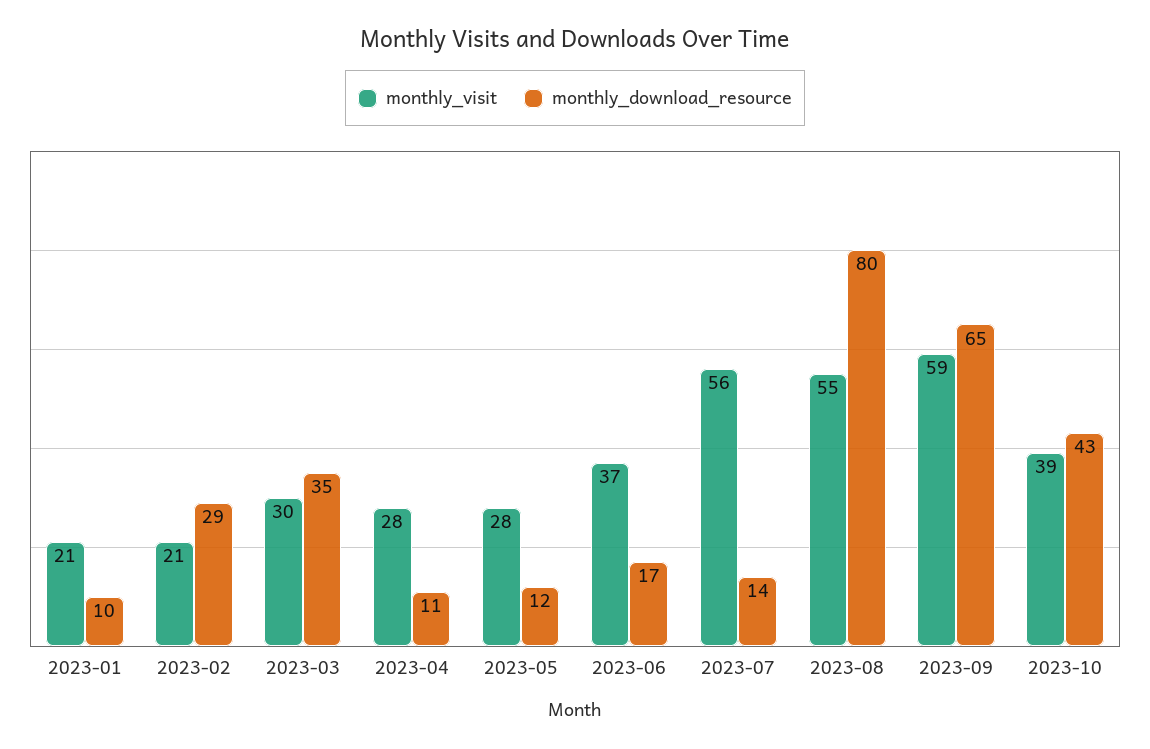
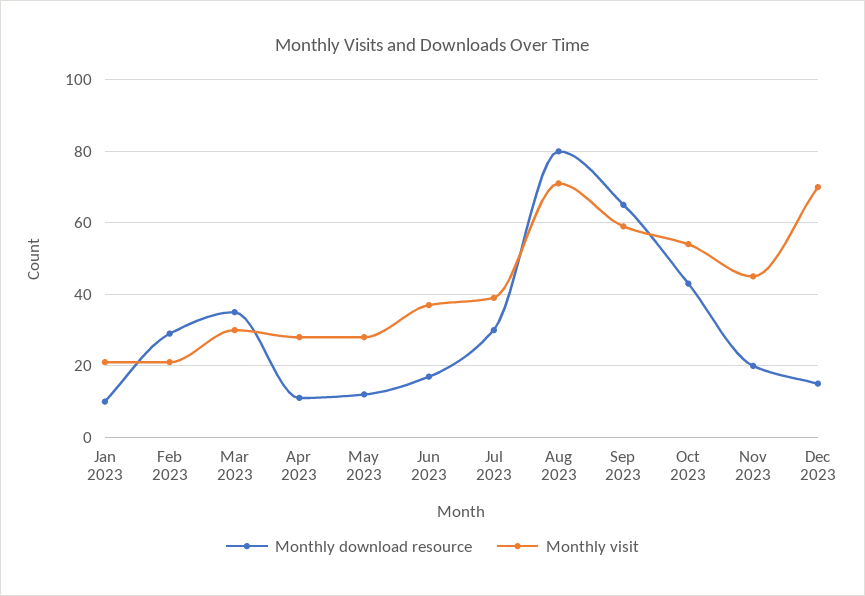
monthly_visit, 2023-07: 56 -> 40
monthly_download_resource, 2023-07: 14 -> 30
monthly_visit, 2023-08: 55 -> 70
monthly_visit, 2023-10: 39 -> 55
monthly_download_resource, Nov 2023: none -> 20
monthly_visit, Nov 2023: none -> 45
monthly_download_resource, Dec 2023: none -> 15
monthly_visit, Dec 2023: none -> 70

